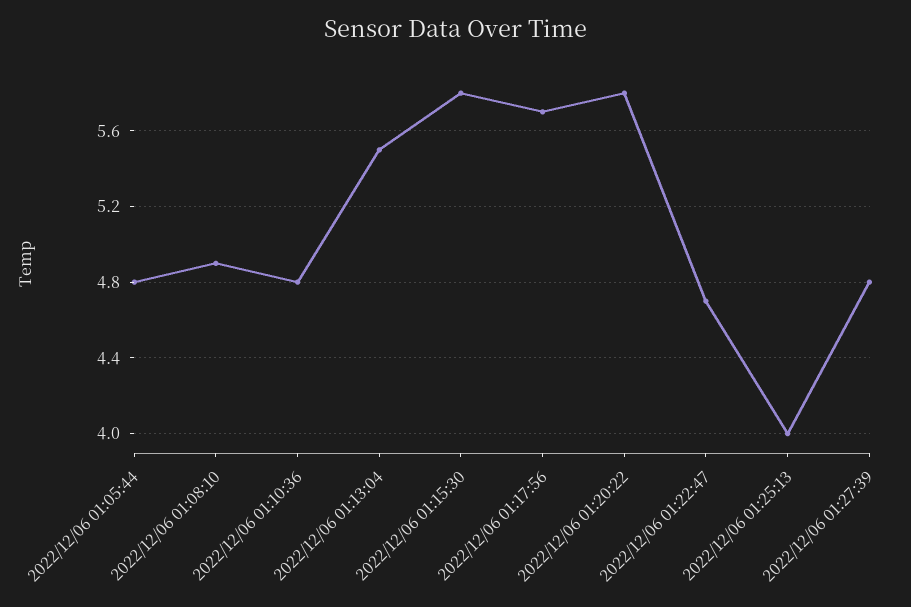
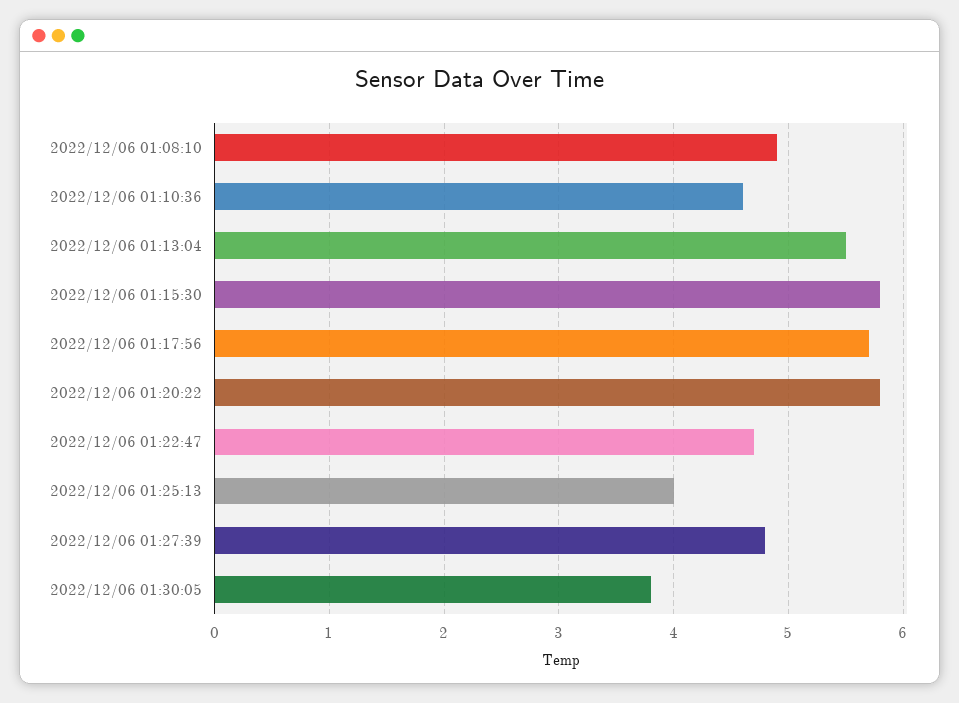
2022/12/06 01:05:44: 4.8 -> none
2022/12/06 01:10:36: 4.8 -> 4.6
2022/12/06 01:30:05: none -> 3.8

